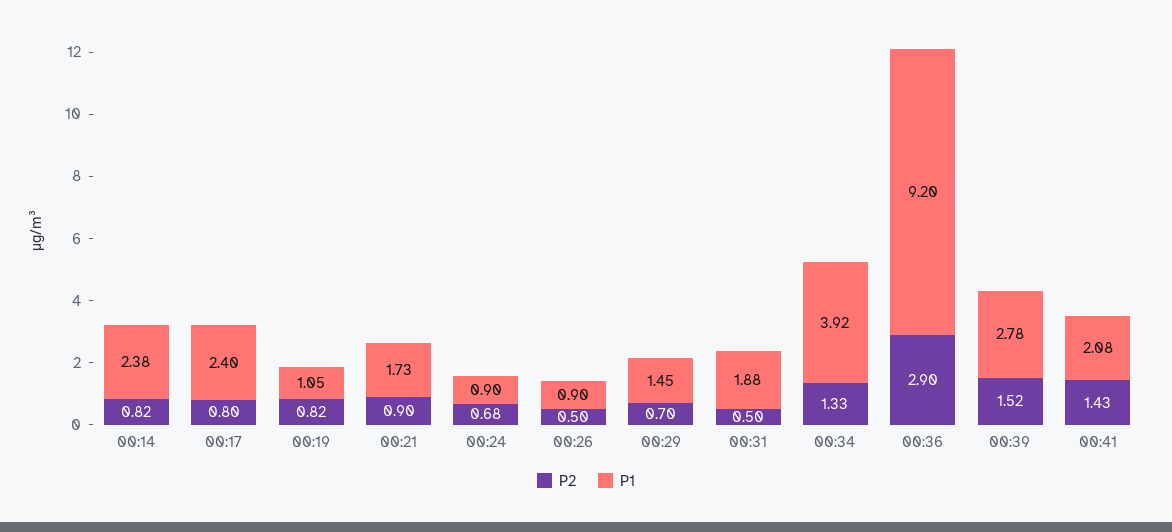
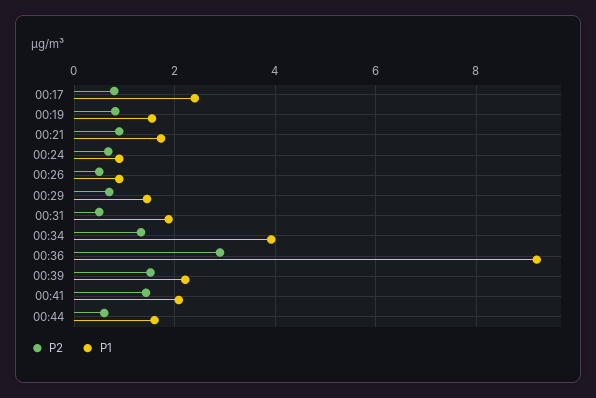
P2, 00:14: 0.82 -> none
P1, 00:14: 2.38 -> none
P1, 00:19: 1.05 -> 1.6
P1, 00:39: 2.78 -> 2.2
P2, 00:44: none -> 0.6
P1, 00:44: none -> 1.6

